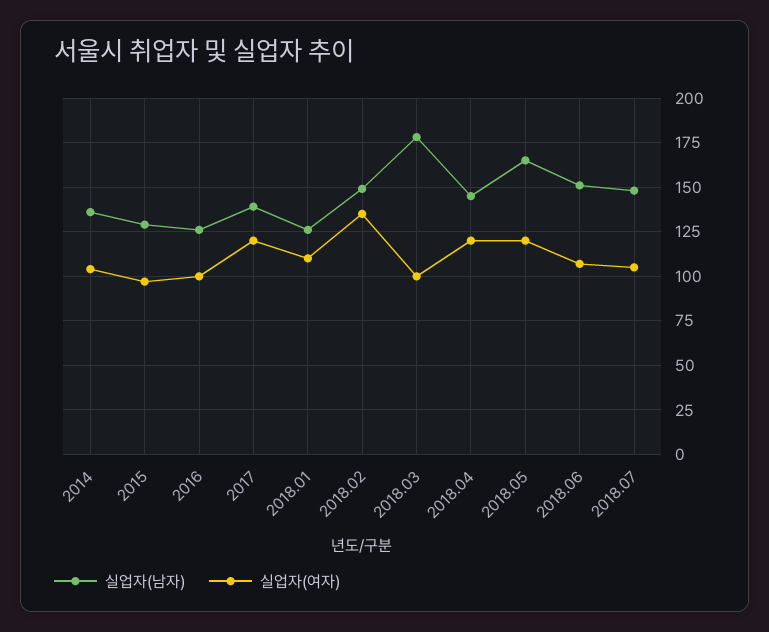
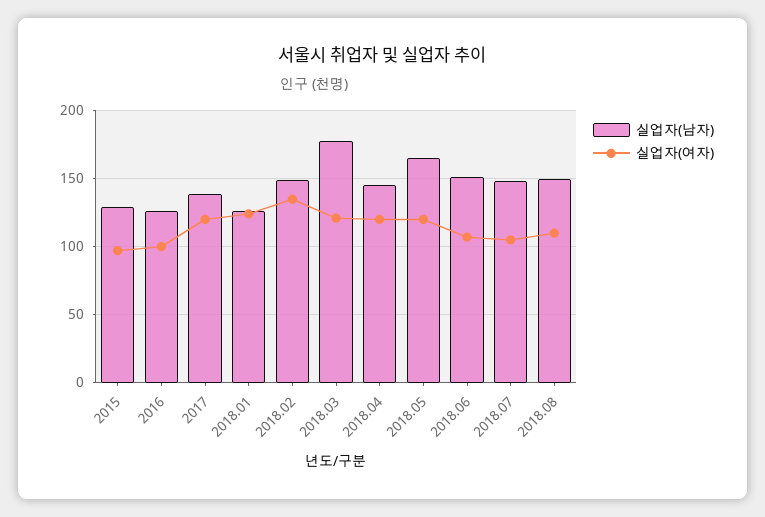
실업자(남자), 2014: 135 -> none
실업자(여자), 2014: 105 -> none
실업자(여자), 2018.01: 110 -> 125
실업자(여자), 2018.03: 100 -> 120
실업자(남자), 2018.08: none -> 150
실업자(여자), 2018.08: none -> 110

